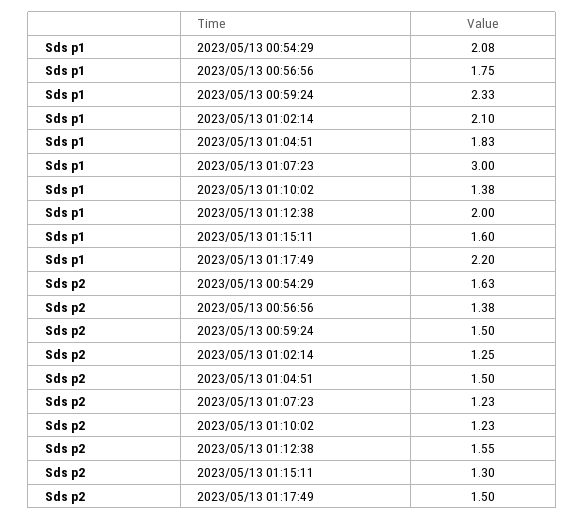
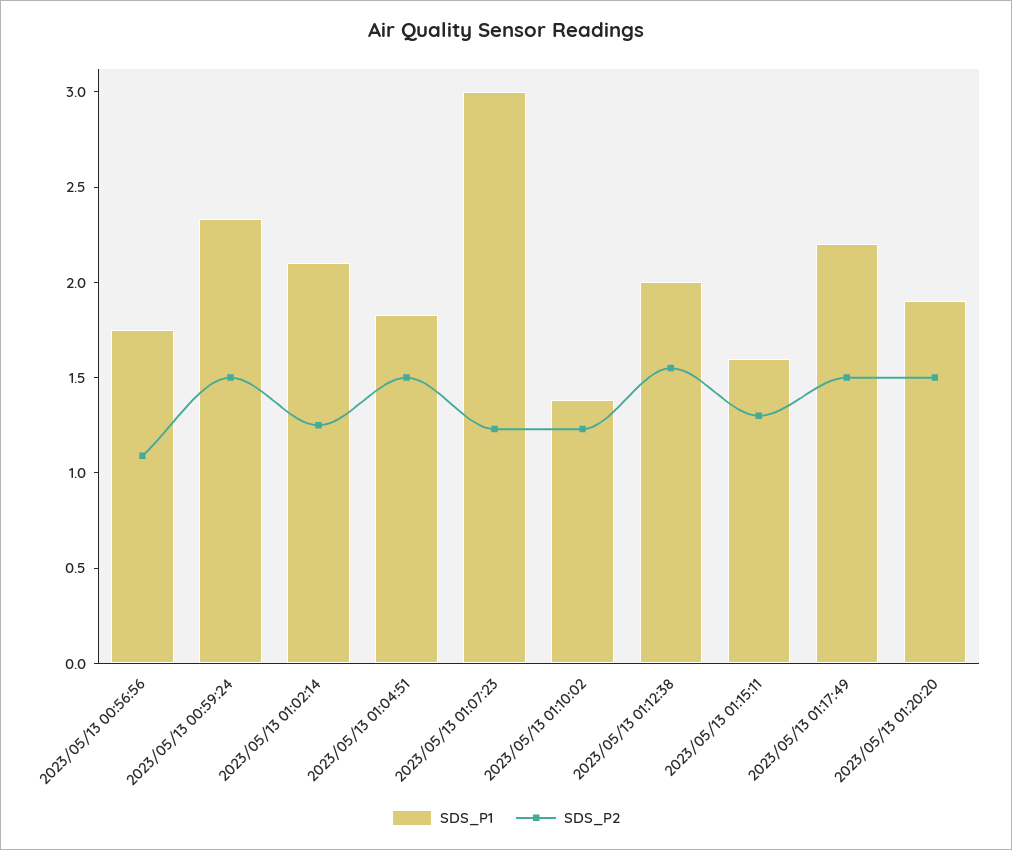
Sds p1, 2023/05/13 00:54:29: 2.08 -> none
Sds p2, 2023/05/13 00:54:29: 1.63 -> none
Sds p2, 2023/05/13 00:56:56: 1.38 -> 1.1
Sds p1, 2023/05/13 01:20:20: none -> 1.9
Sds p2, 2023/05/13 01:20:20: none -> 1.5

